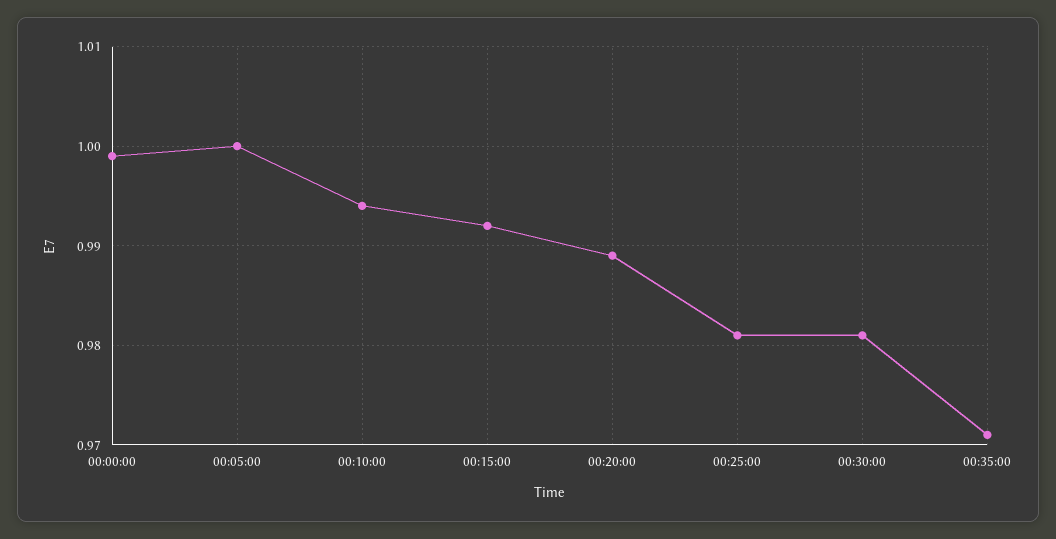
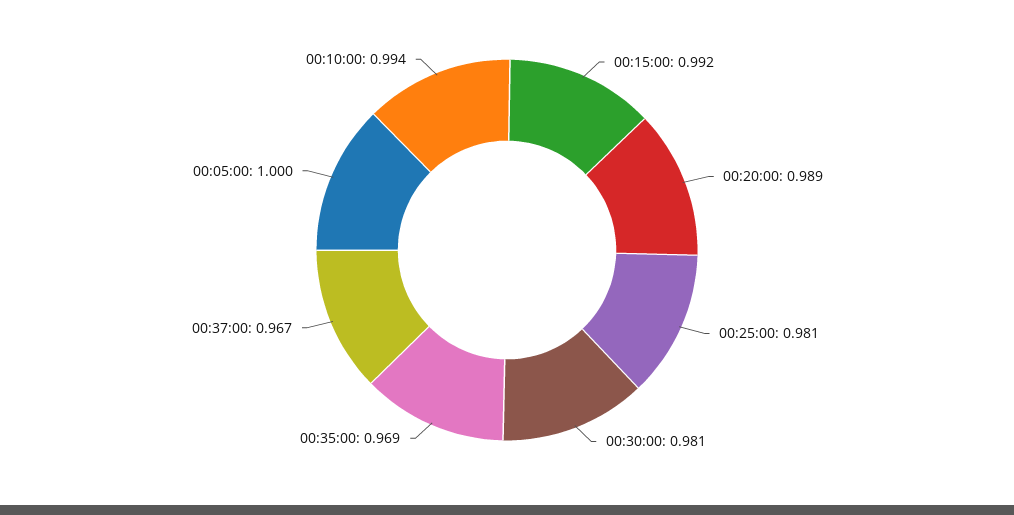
00:00:00: 0.999 -> none
00:35:00: 0.971 -> 0.969
00:37:00: none -> 0.967

